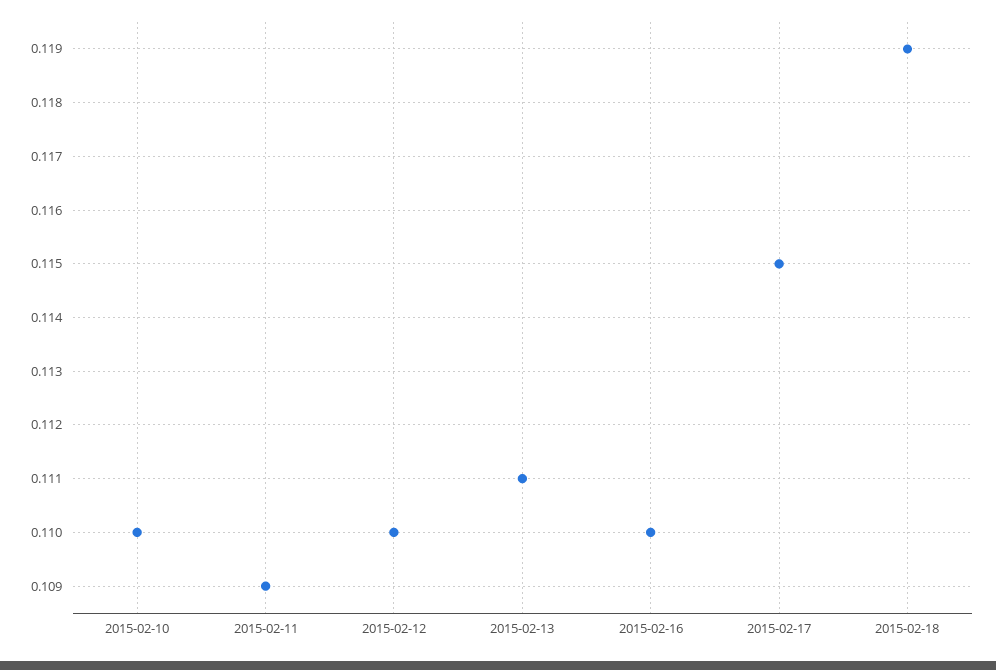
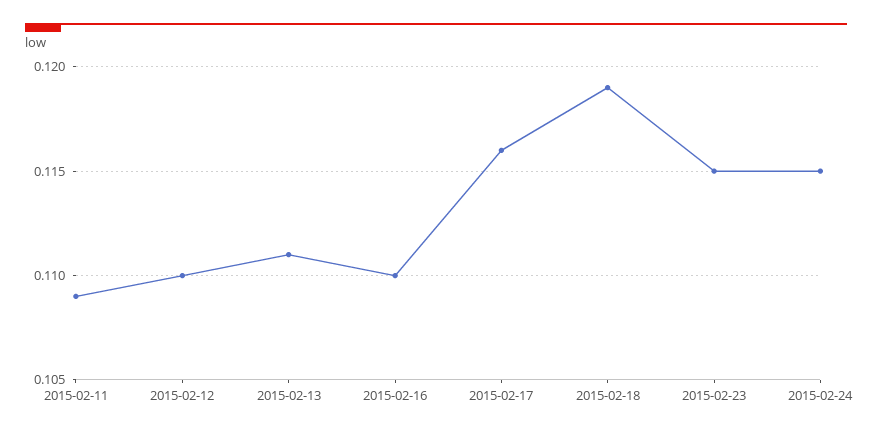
2015-02-10: 0.11 -> none
2015-02-17: 0.115 -> 0.116
2015-02-23: none -> 0.115
2015-02-24: none -> 0.115

